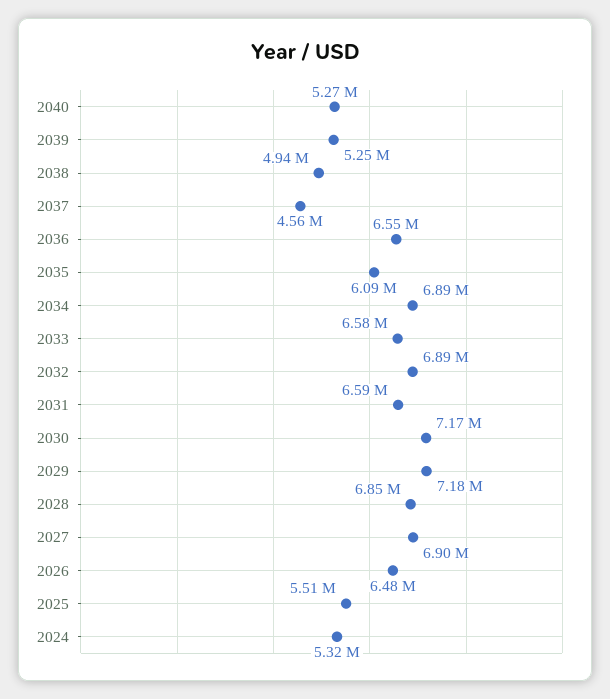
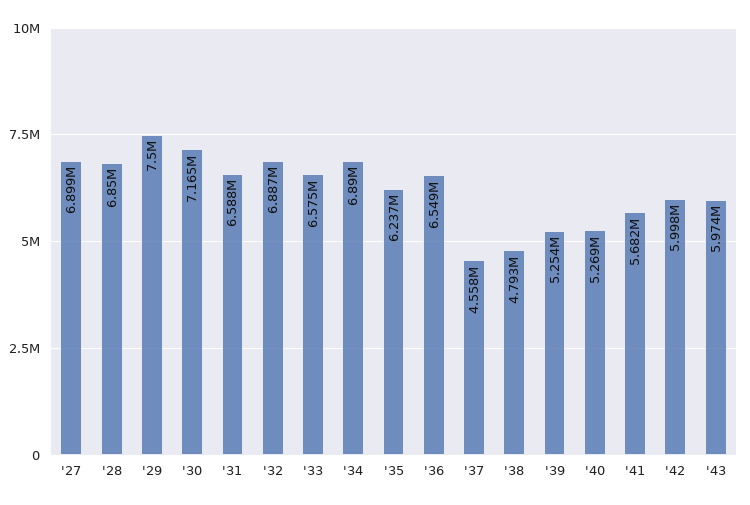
2038: 4940000 -> 4793000
2035: 6090000 -> 6237000
2029: 7180000 -> 7500000
2026: 6480000 -> none
2025: 5510000 -> none
2024: 5320000 -> none
'41: none -> 5682000
'42: none -> 5998000
'43: none -> 5974000

